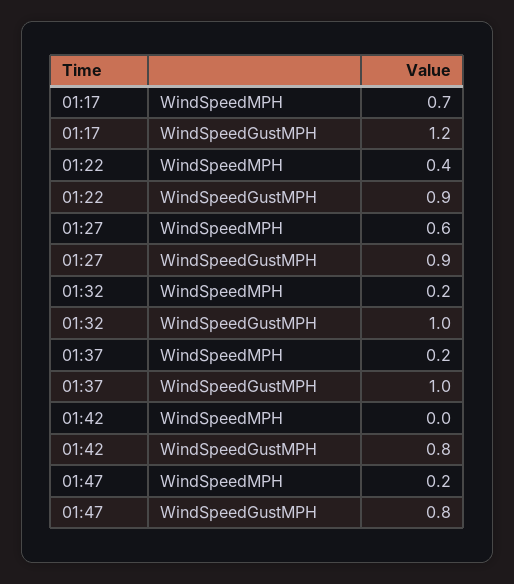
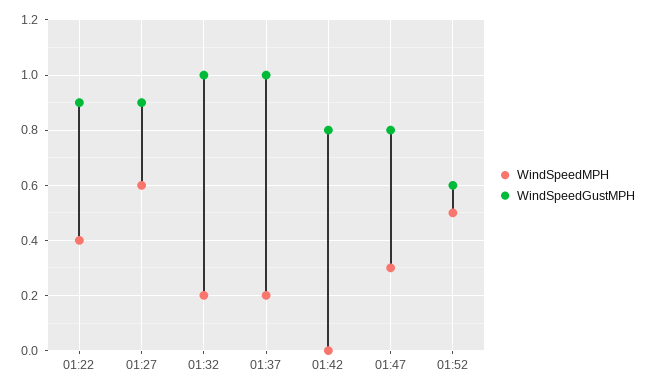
WindSpeedMPH, 01:17: 0.7 -> none
WindSpeedGustMPH, 01:17: 1.2 -> none
WindSpeedMPH, 01:47: 0.2 -> 0.3
WindSpeedMPH, 01:52: none -> 0.5
WindSpeedGustMPH, 01:52: none -> 0.6

